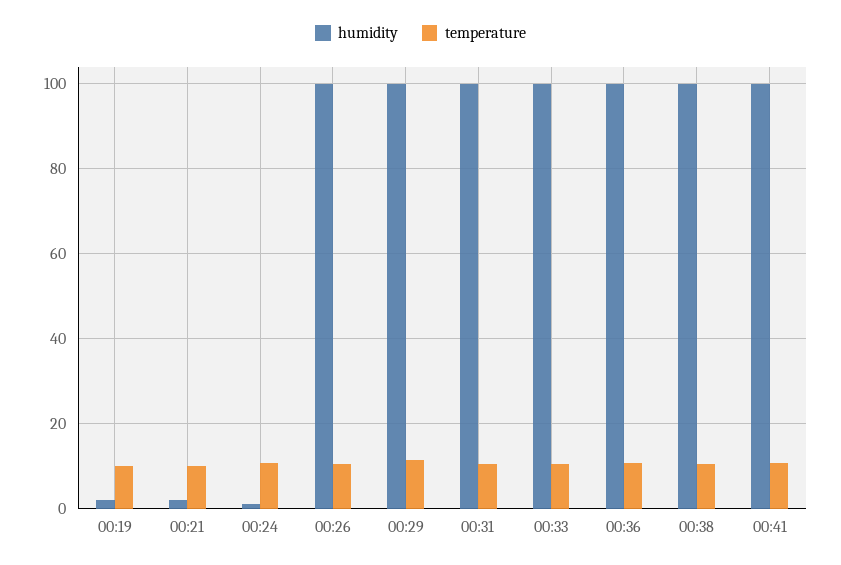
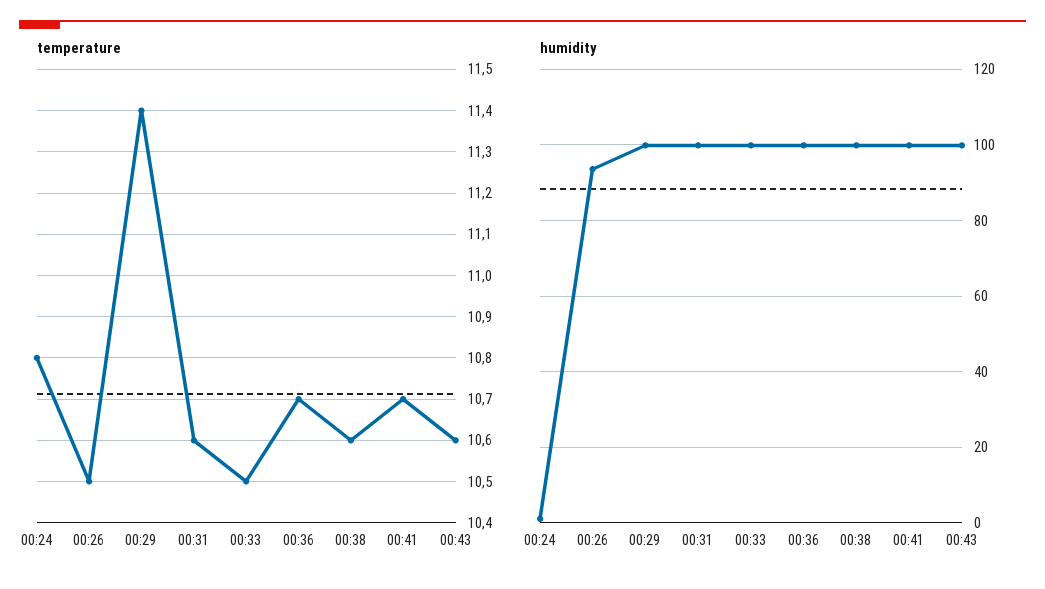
humidity, 00:19: 2 -> none
temperature, 00:19: 10 -> none
humidity, 00:21: 2 -> none
temperature, 00:21: 10 -> none
humidity, 00:26: 100 -> 94
temperature, 00:43: none -> 10.6
humidity, 00:43: none -> 100

